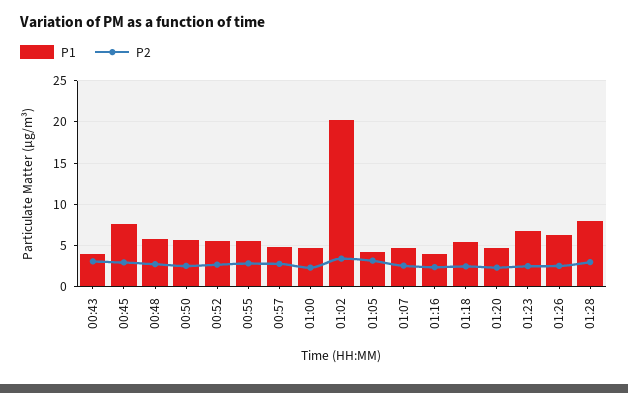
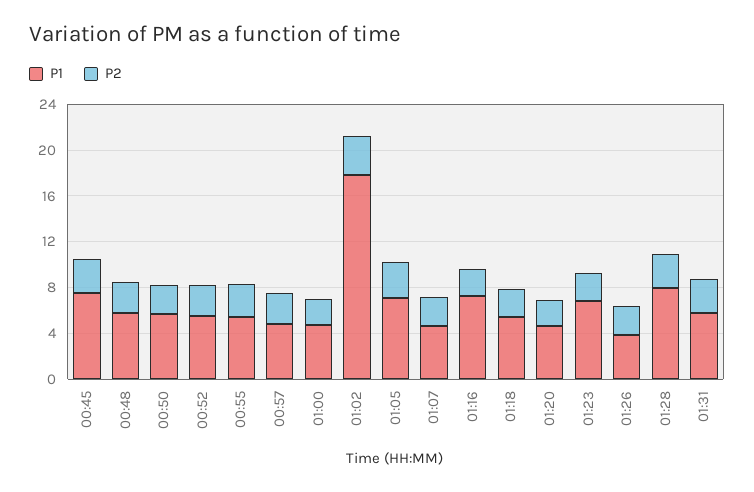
P1, 00:43: 4 -> none
P2, 00:43: 3 -> none
P1, 01:02: 20 -> 18
P1, 01:05: 4 -> 7
P1, 01:16: 4 -> 7
P1, 01:26: 6 -> 4
P1, 01:31: none -> 6
P2, 01:31: none -> 3

